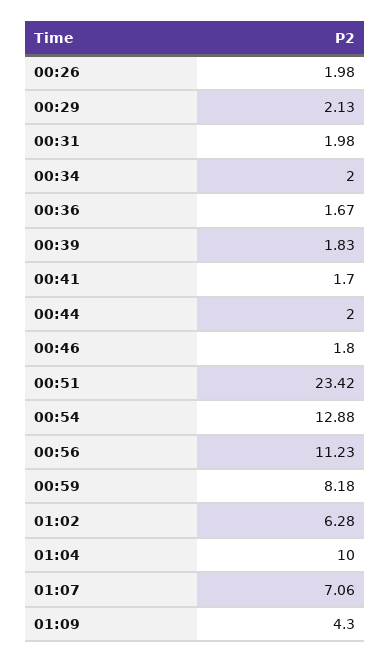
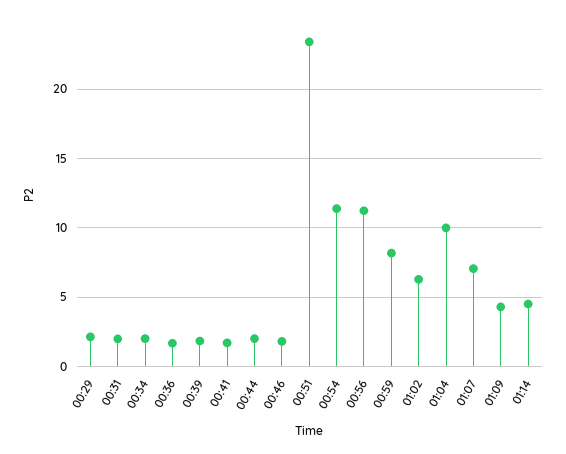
00:26: 1.98 -> none
00:54: 12.88 -> 11.5
01:14: none -> 4.5

